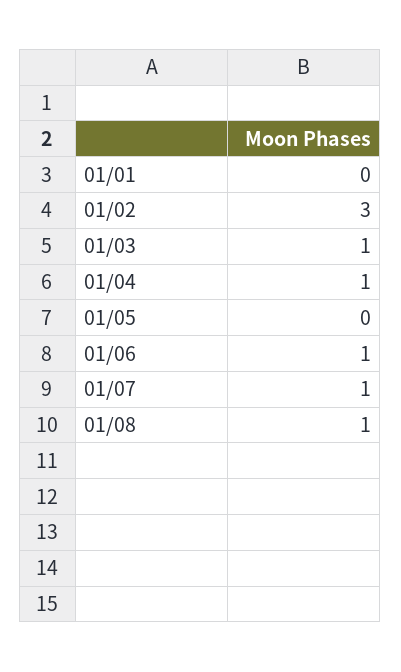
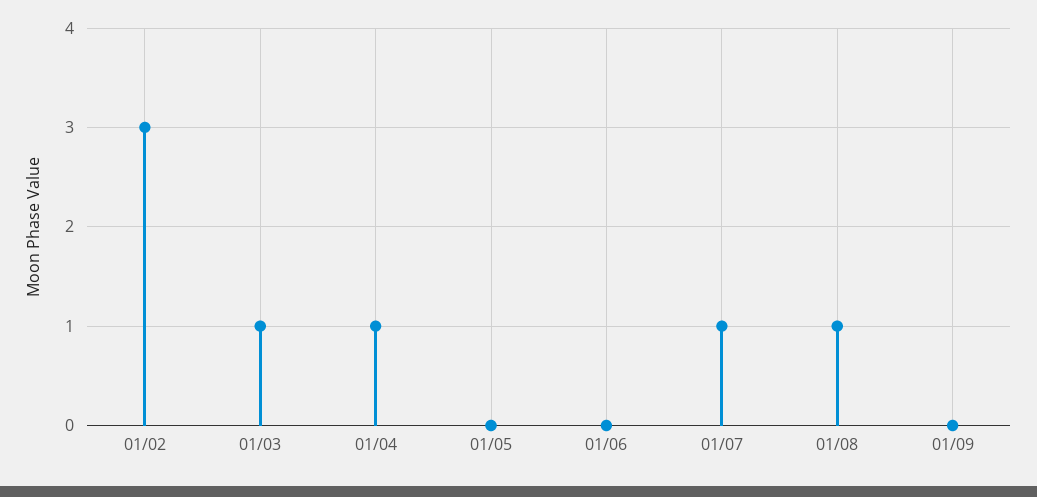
01/01: 0 -> none
01/06: 1 -> 0
01/09: none -> 0

